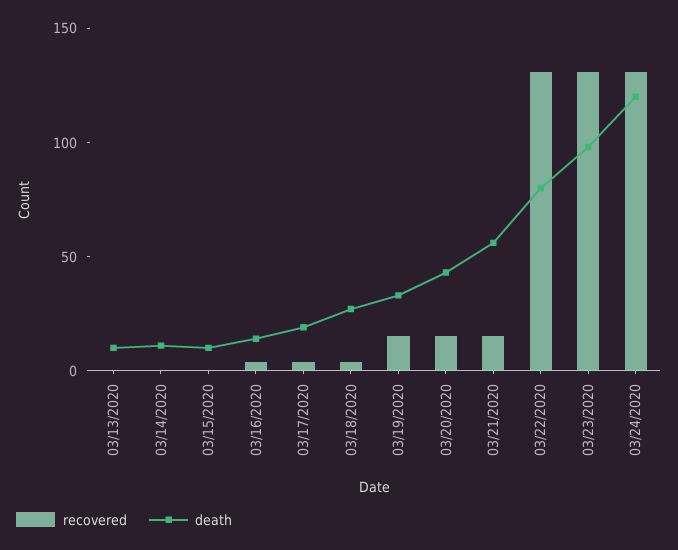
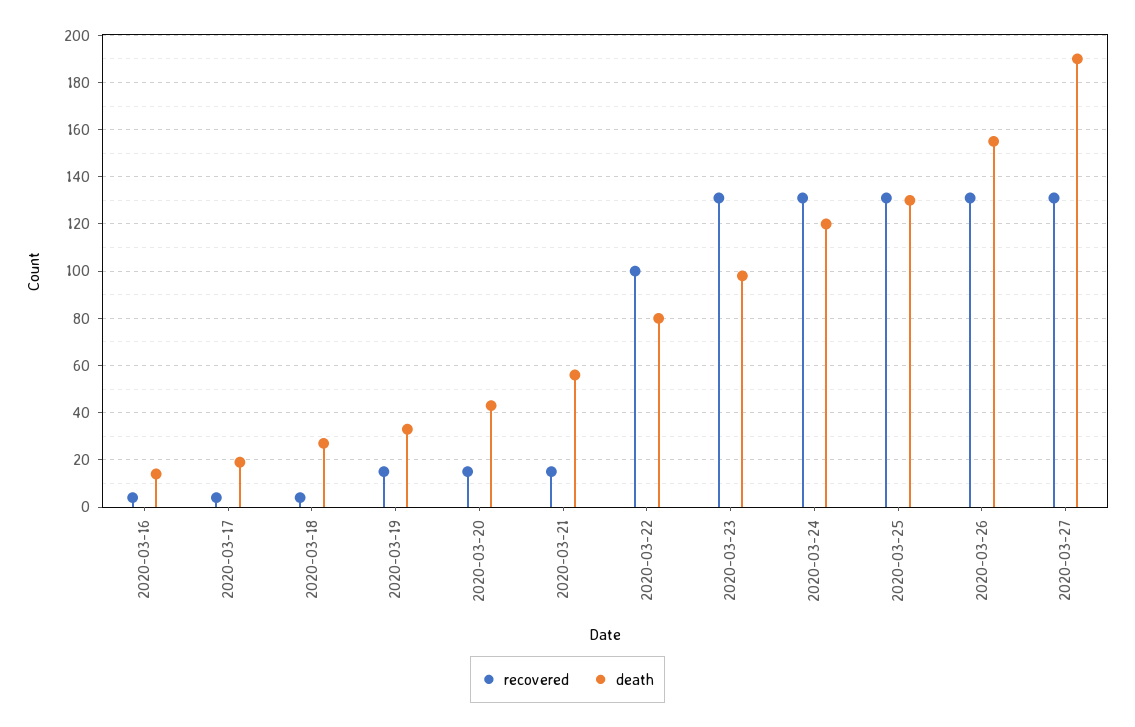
recovered, 03/13/2020: 0 -> none
death, 03/13/2020: 10 -> none
recovered, 03/14/2020: 0 -> none
death, 03/14/2020: 10 -> none
recovered, 03/15/2020: 0 -> none
death, 03/15/2020: 10 -> none
recovered, 03/22/2020: 130 -> 100
recovered, 2020-03-25: none -> 130
death, 2020-03-25: none -> 130
recovered, 2020-03-26: none -> 130
death, 2020-03-26: none -> 155
recovered, 2020-03-27: none -> 130
death, 2020-03-27: none -> 190

